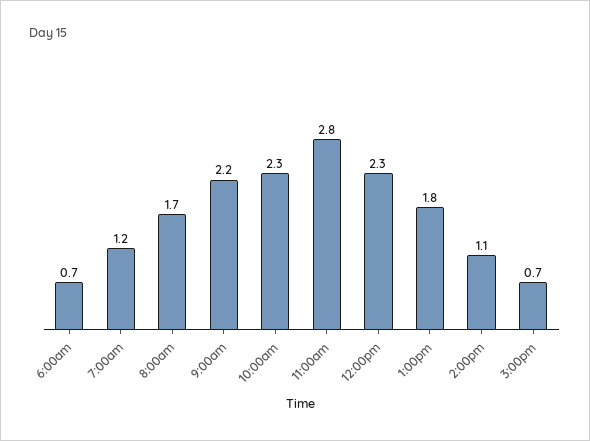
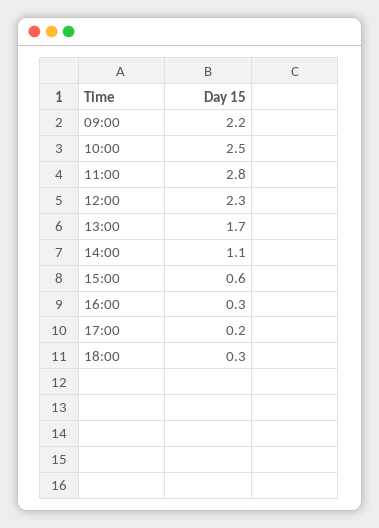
6:00am: 0.7 -> none
7:00am: 1.2 -> none
8:00am: 1.7 -> none
10:00am: 2.3 -> 2.5
1:00pm: 1.8 -> 1.7
3:00pm: 0.7 -> 0.6
16:00: none -> 0.3
17:00: none -> 0.2
18:00: none -> 0.3

